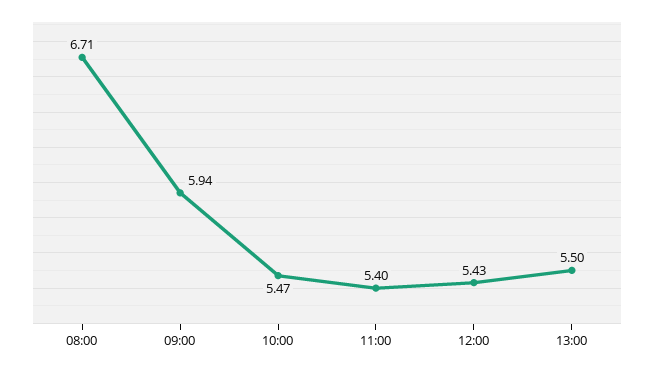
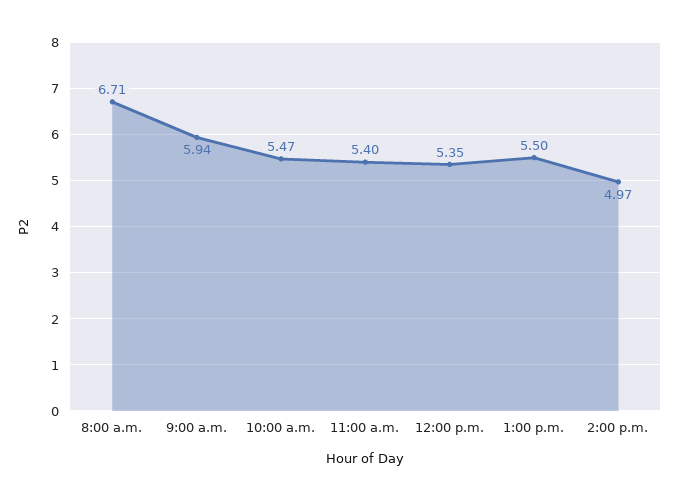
12:00: 5.43 -> 5.35
2:00 p.m.: none -> 4.97

